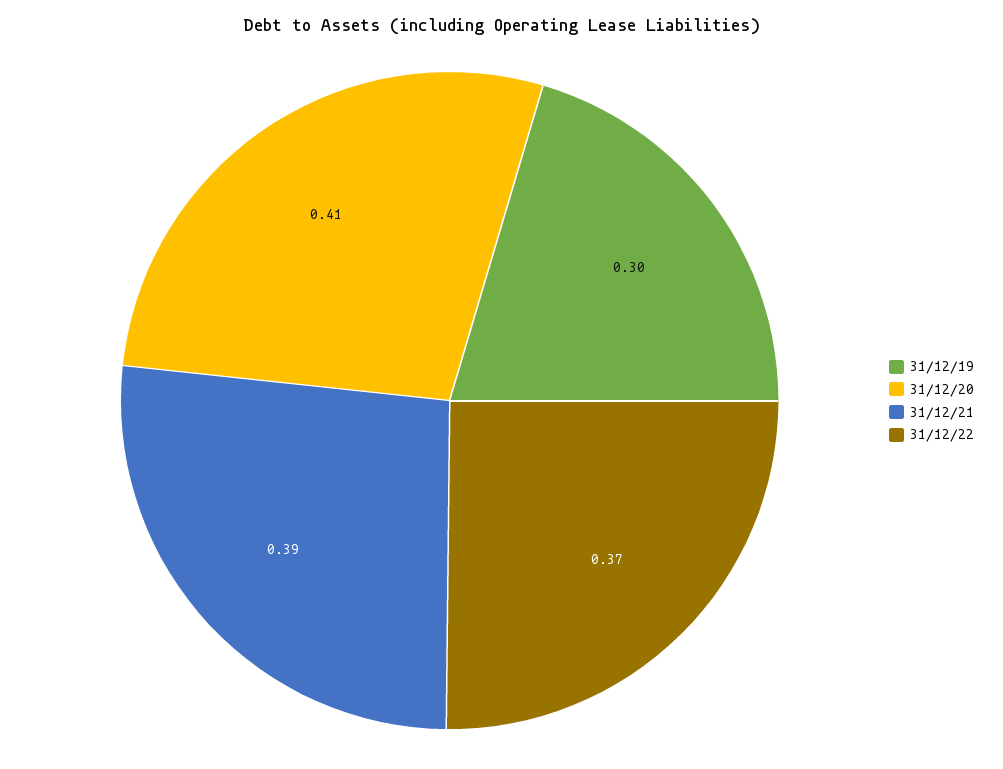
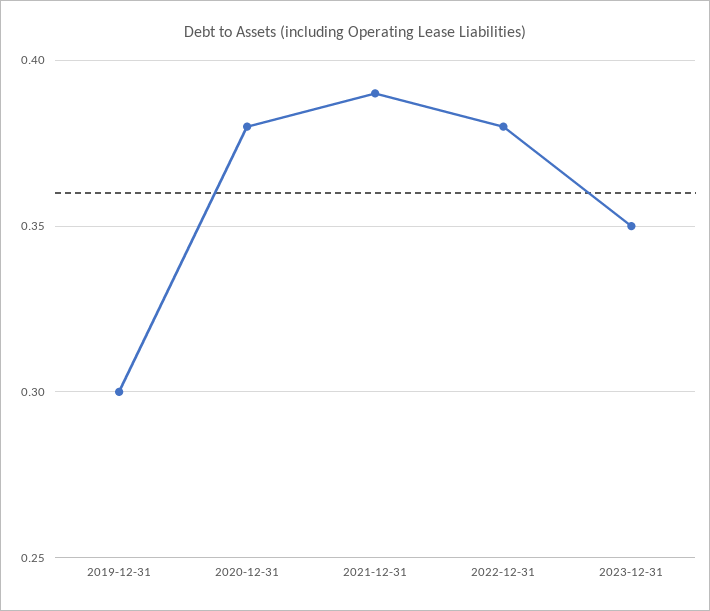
31/12/20: 0.41 -> 0.38
31/12/22: 0.37 -> 0.38
2023-12-31: none -> 0.35

